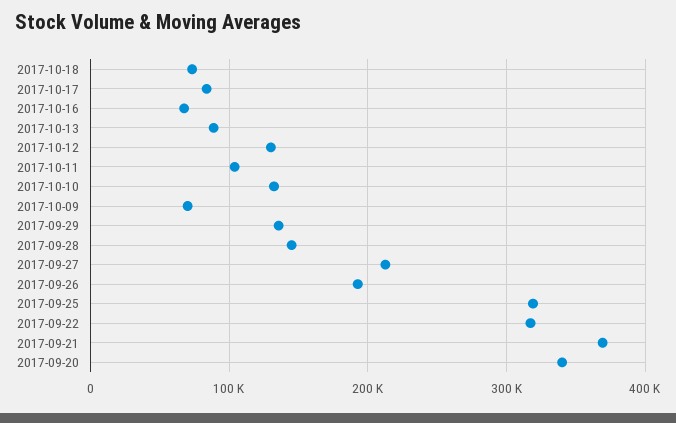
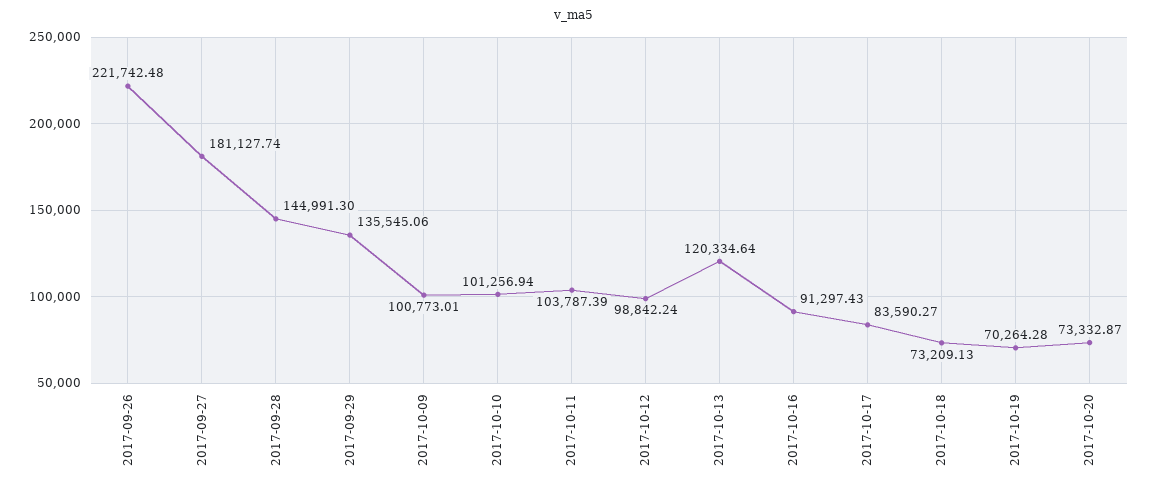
2017-10-16: 70000 -> 91297.43
2017-10-13: 90000 -> 120334.64
2017-10-12: 130000 -> 98842.24
2017-10-10: 130000 -> 101256.94
2017-10-09: 70000 -> 100773.01
2017-09-27: 210000 -> 181127.74
2017-09-26: 190000 -> 221742.48
2017-09-25: 320000 -> none
2017-09-22: 320000 -> none
2017-09-21: 370000 -> none
2017-09-20: 340000 -> none
2017-10-19: none -> 70264.28
2017-10-20: none -> 73332.87

